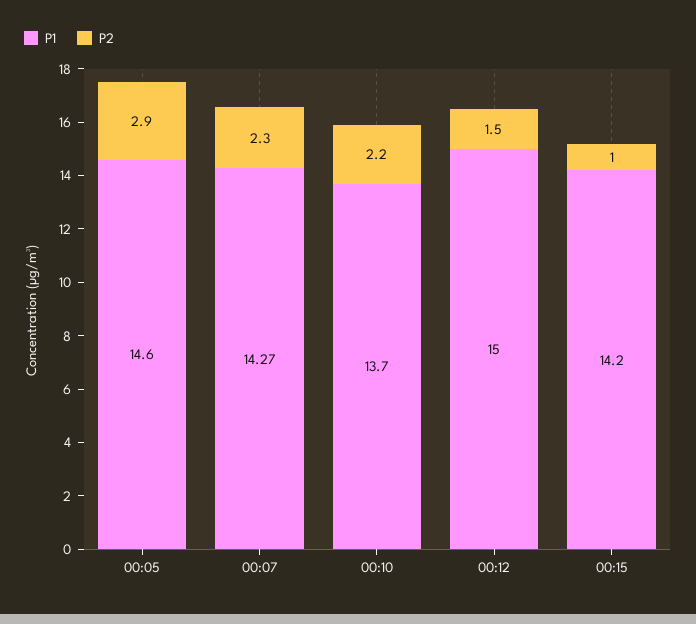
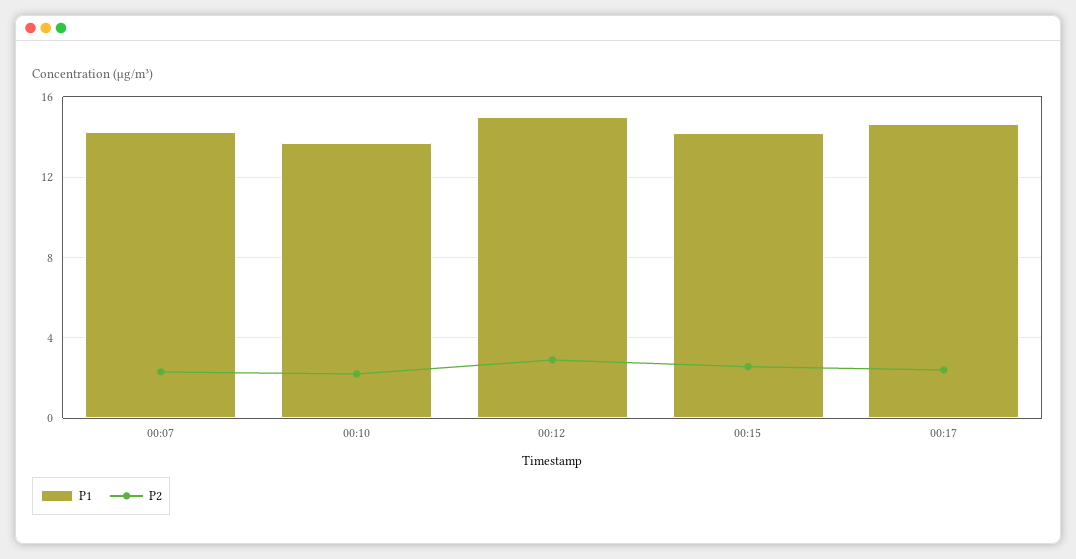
P1, 00:05: 14.6 -> none
P2, 00:05: 2.9 -> none
P2, 00:12: 1.5 -> 3
P2, 00:15: 1 -> 2.5
P1, 00:17: none -> 14.5
P2, 00:17: none -> 2.5

